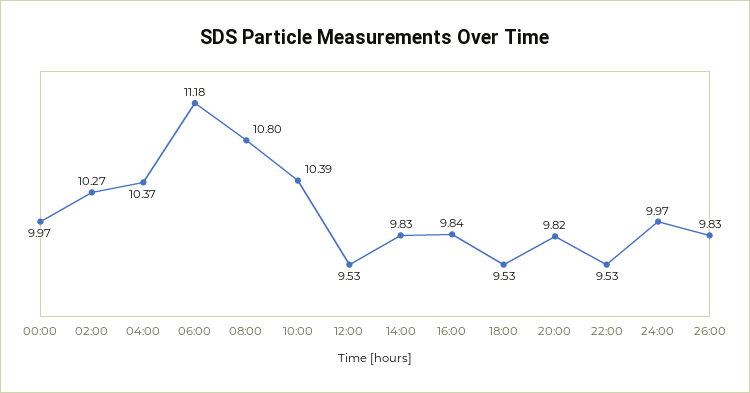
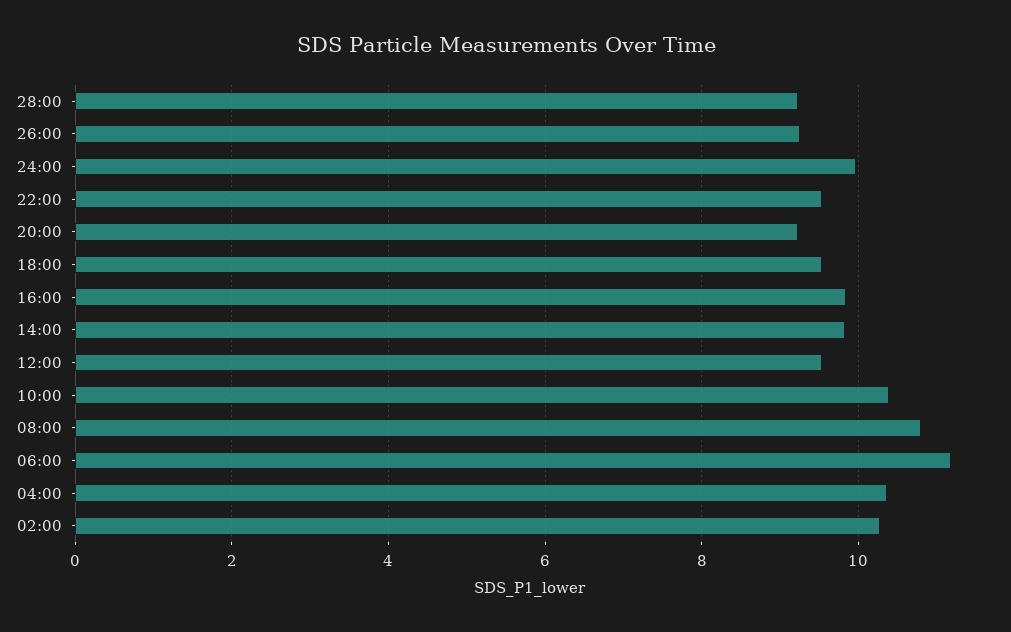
00:00: 9.97 -> none
20:00: 9.82 -> 9.2
26:00: 9.83 -> 9.2
28:00: none -> 9.2

